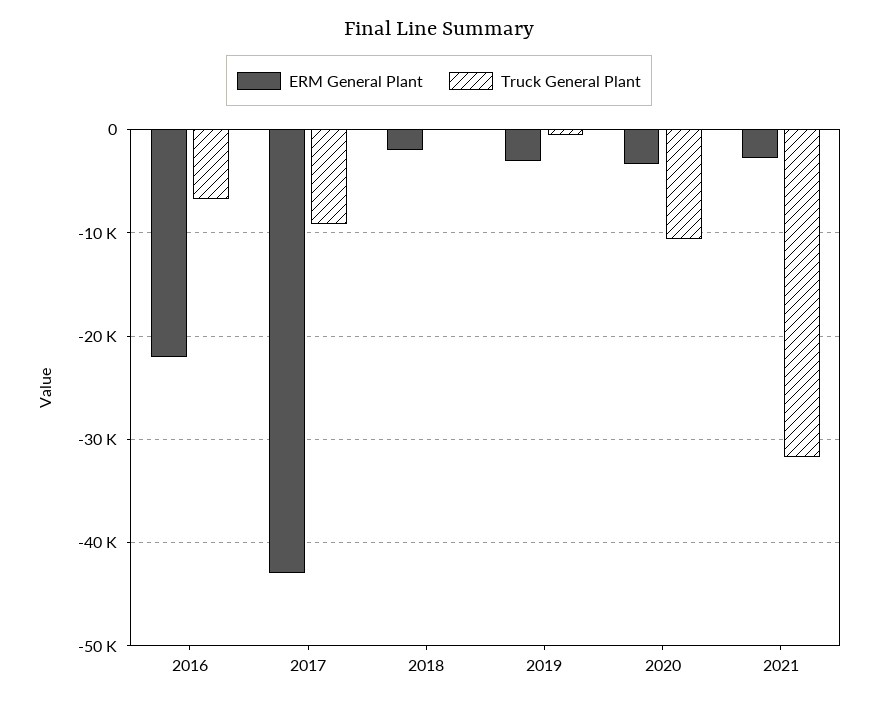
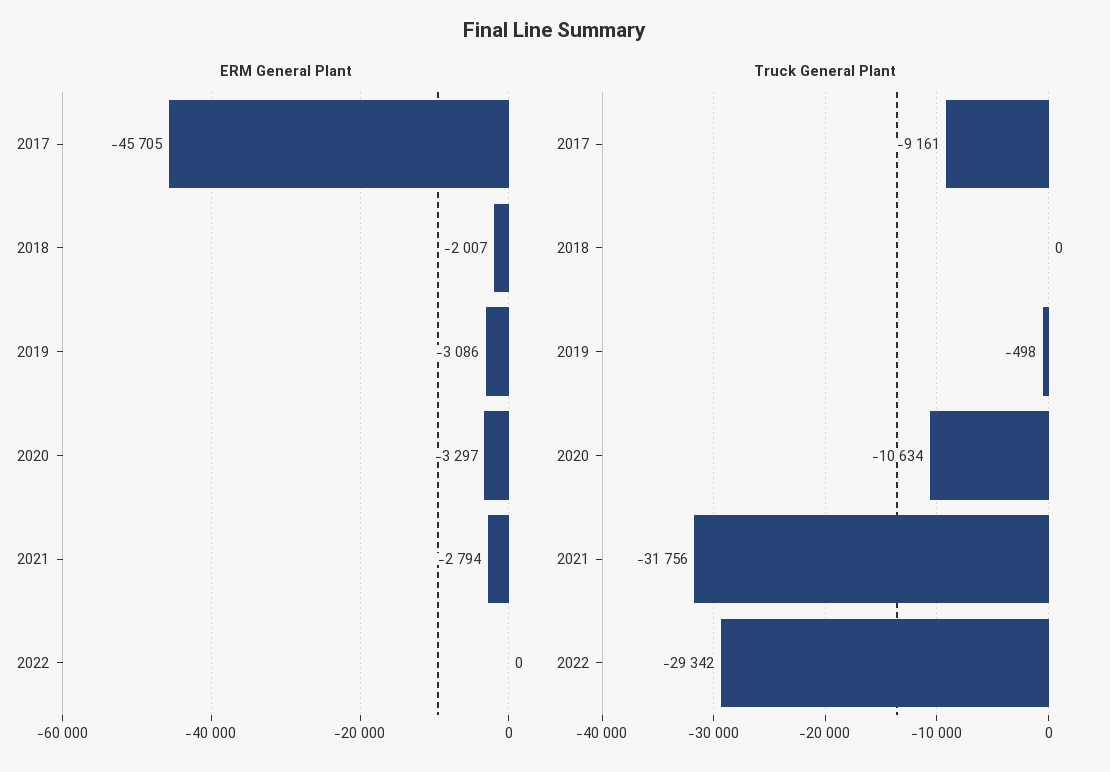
ERM General Plant, 2016: -22000 -> none
Truck General Plant, 2016: -7000 -> none
ERM General Plant, 2017: -43000 -> -45705
ERM General Plant, 2022: none -> 0
Truck General Plant, 2022: none -> -29342

